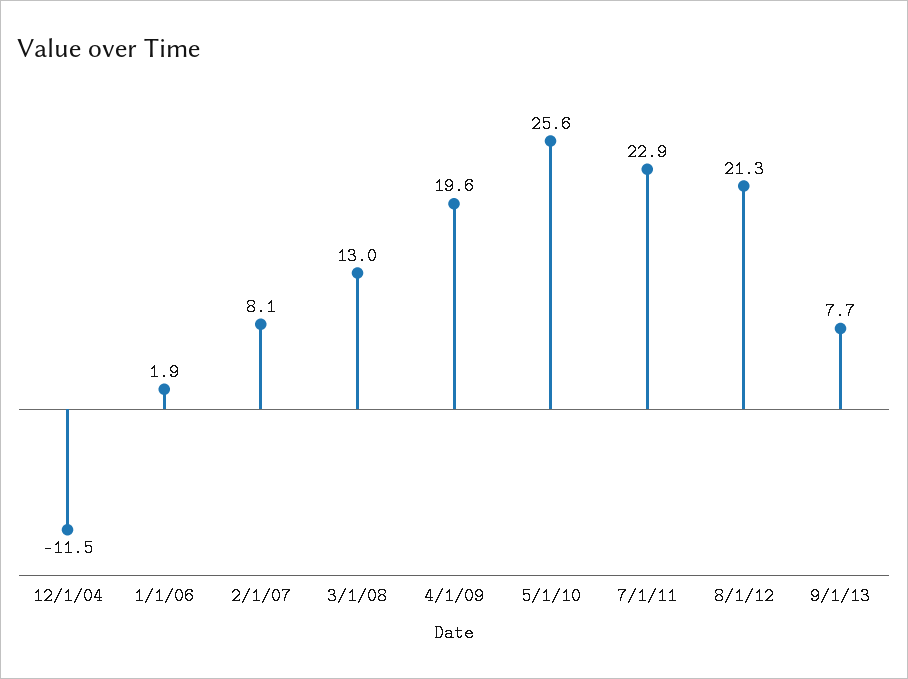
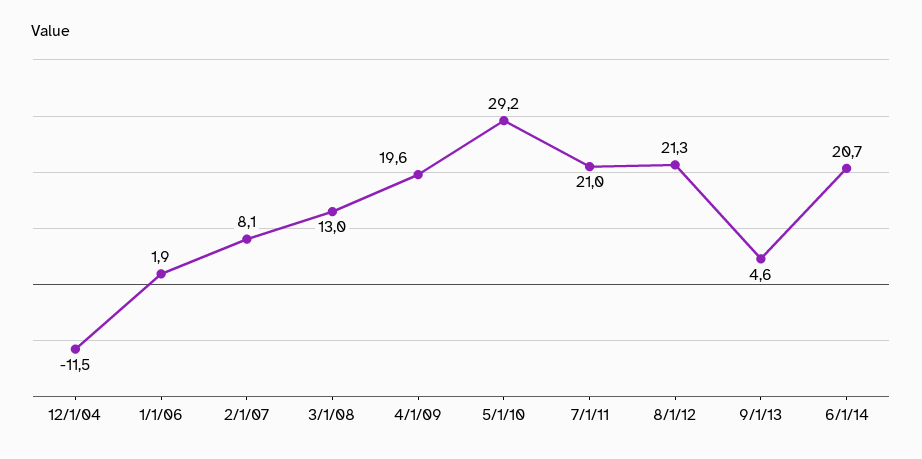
5/1/10: 25.6 -> 29.2
7/1/11: 22.9 -> 21
9/1/13: 7.7 -> 4.6
6/1/14: none -> 20.7

